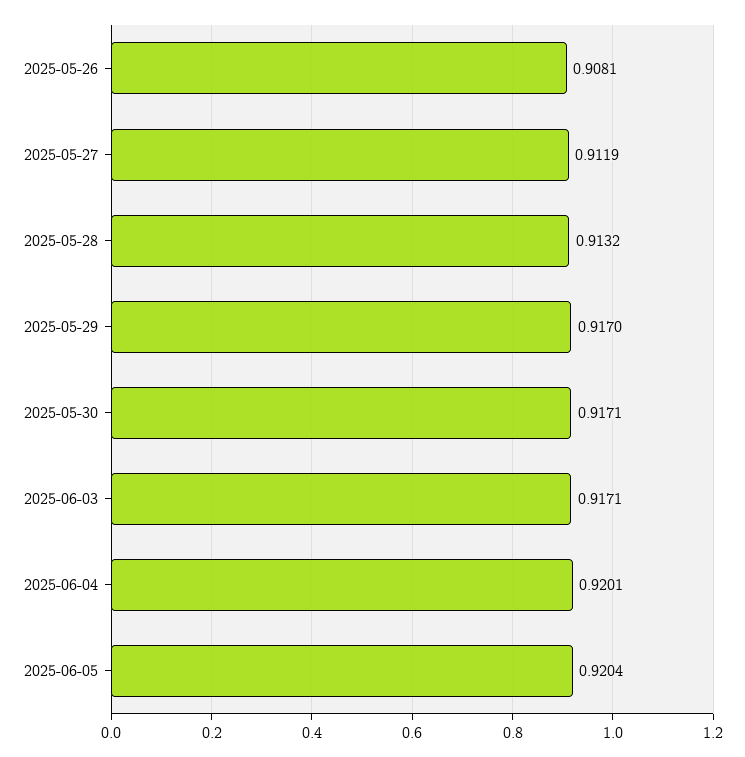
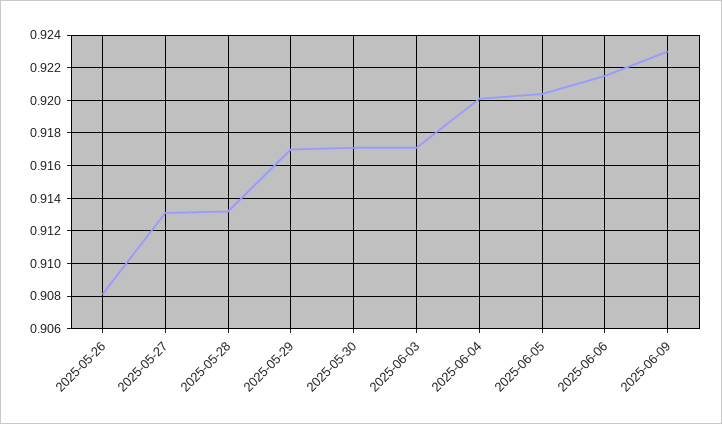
2025-05-27: 0.9119 -> 0.913
2025-06-06: none -> 0.9215
2025-06-09: none -> 0.923

